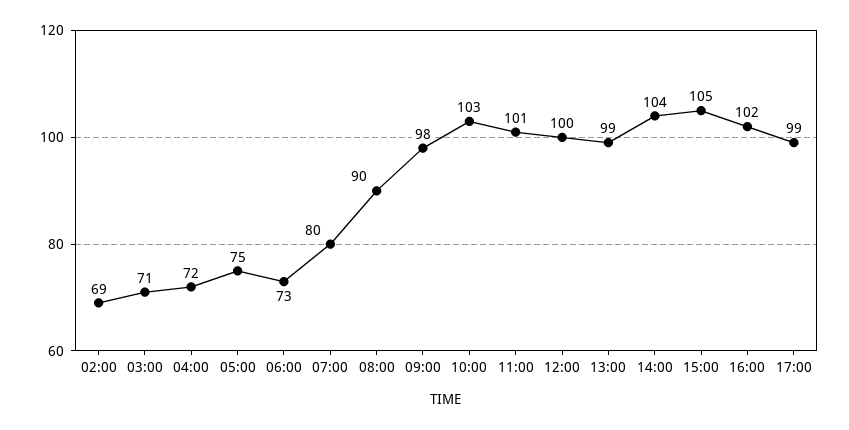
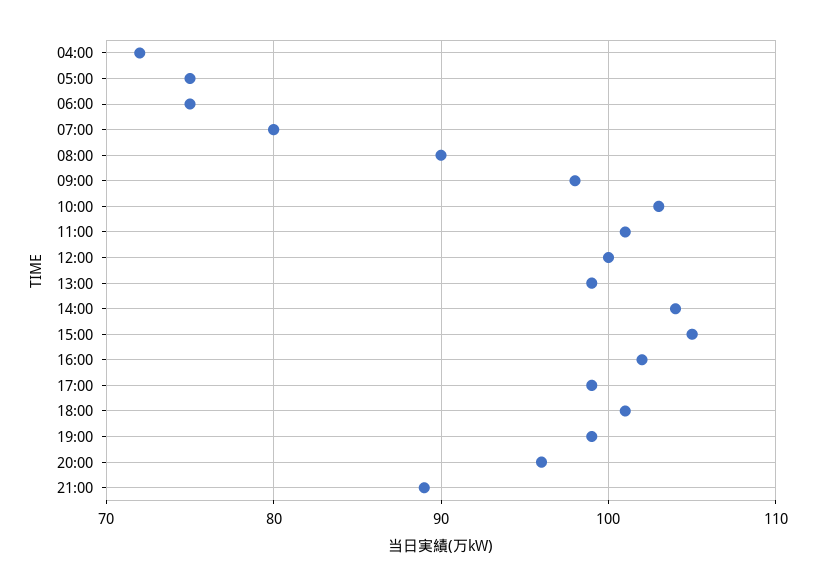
02:00: 69 -> none
03:00: 71 -> none
06:00: 73 -> 75
18:00: none -> 101
19:00: none -> 99
20:00: none -> 96
21:00: none -> 89

